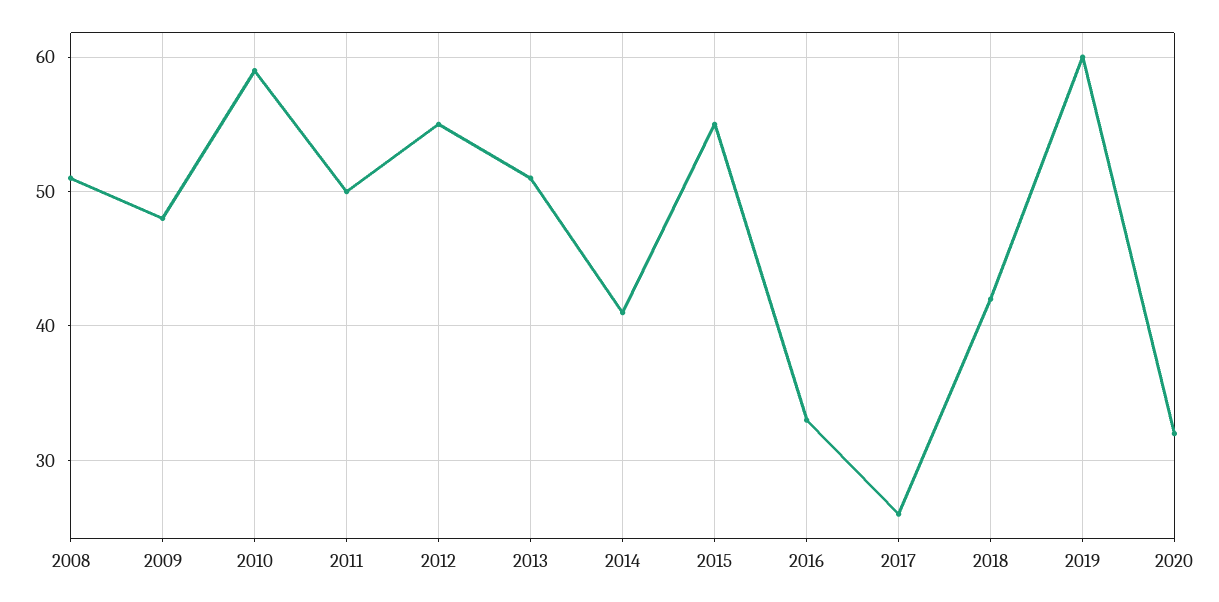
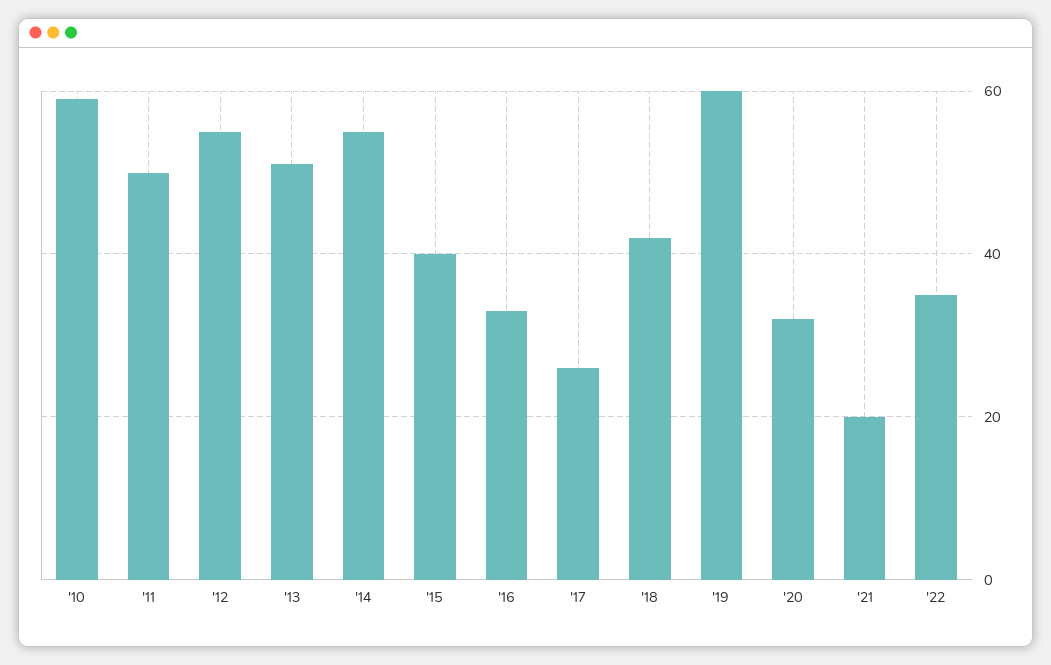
2008: 51 -> none
2009: 48 -> none
2014: 41 -> 55
2015: 55 -> 40
'21: none -> 20
'22: none -> 35

